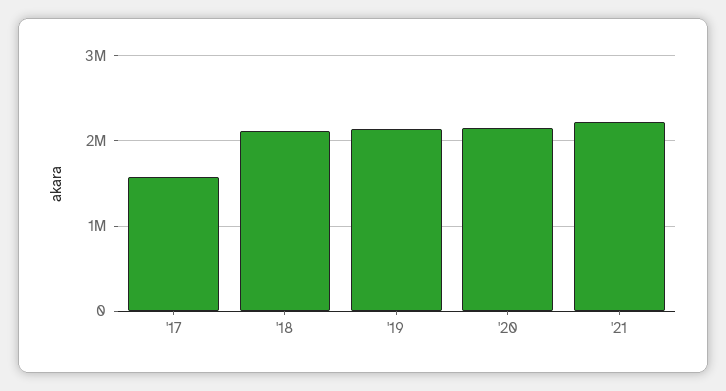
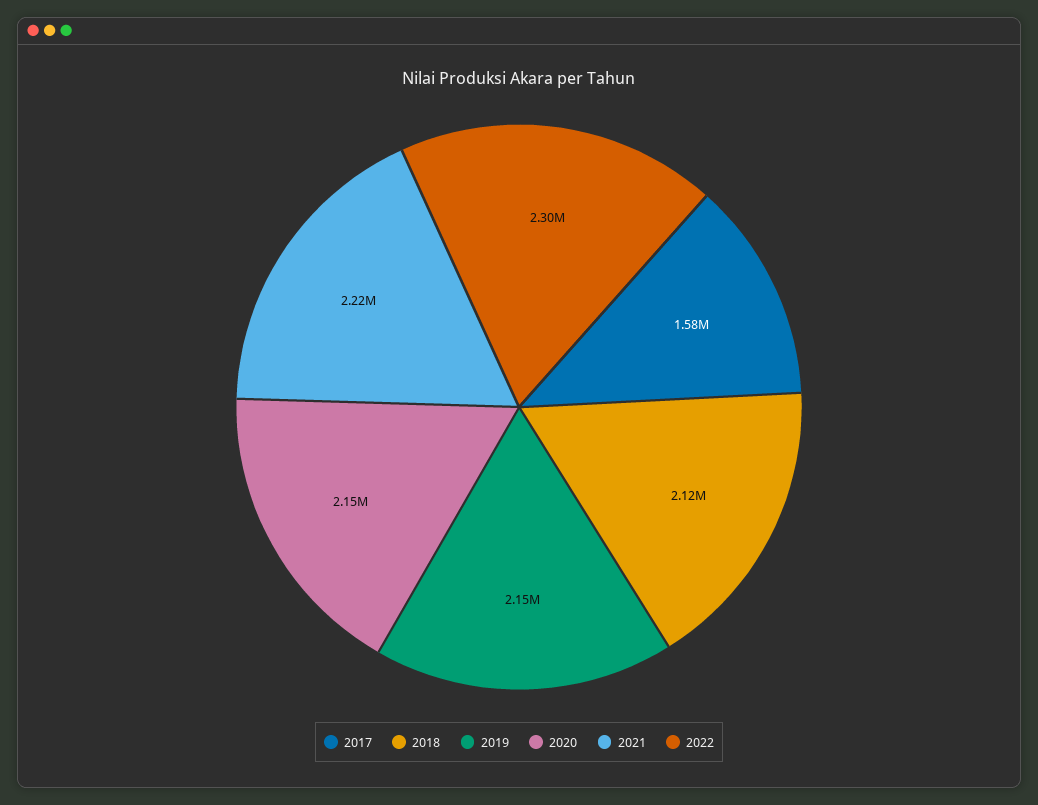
2022: none -> 2300000

